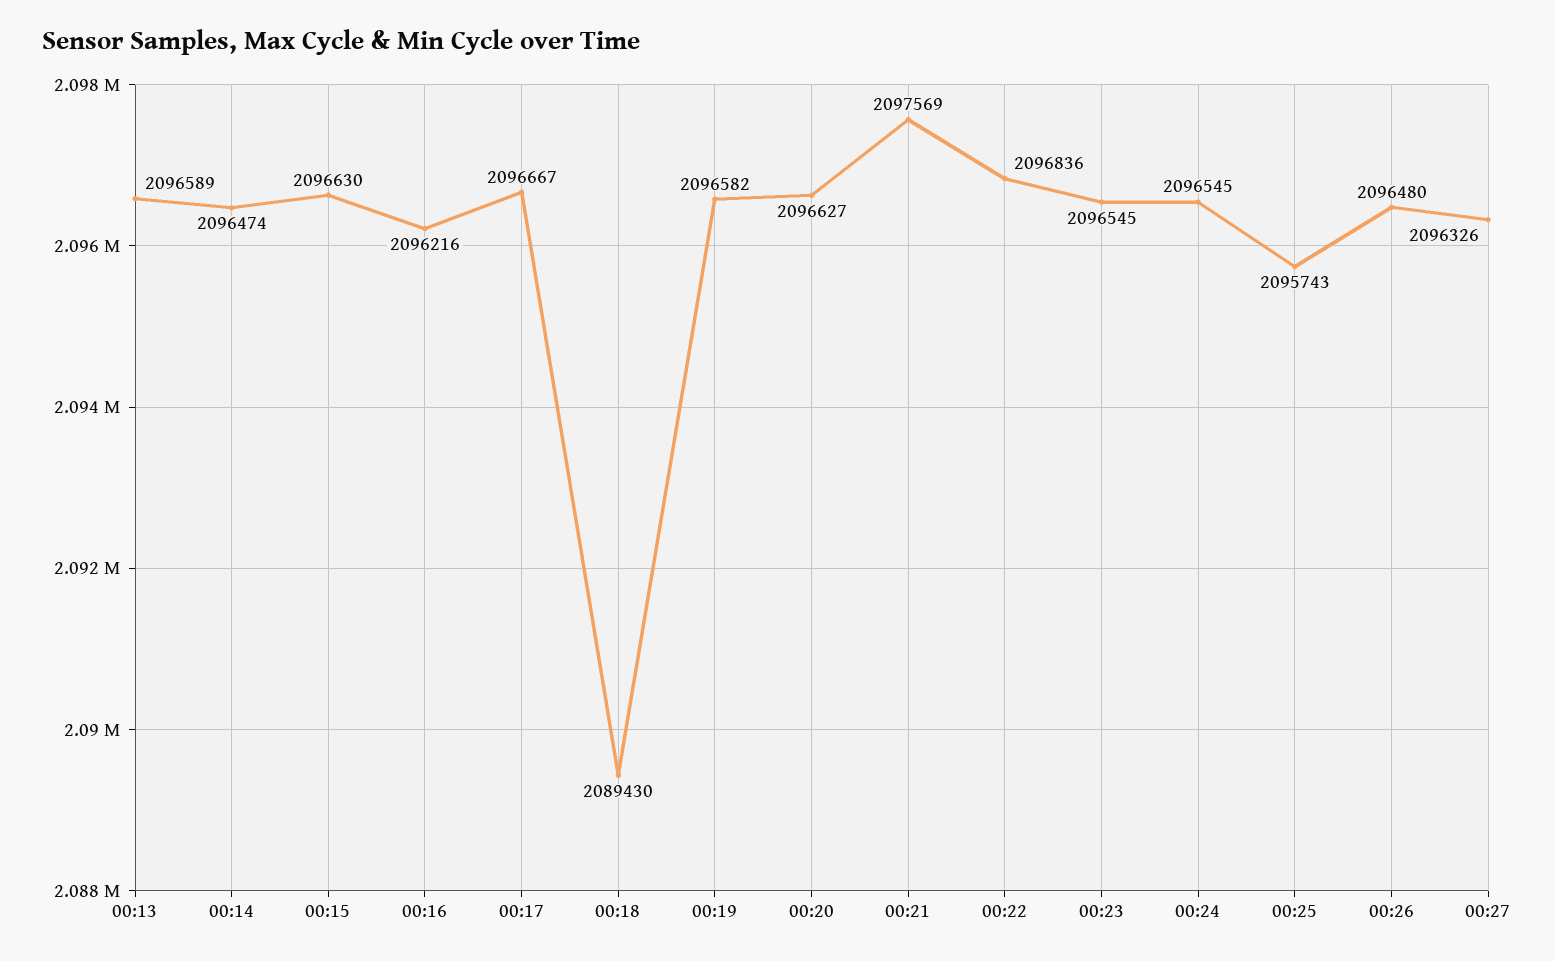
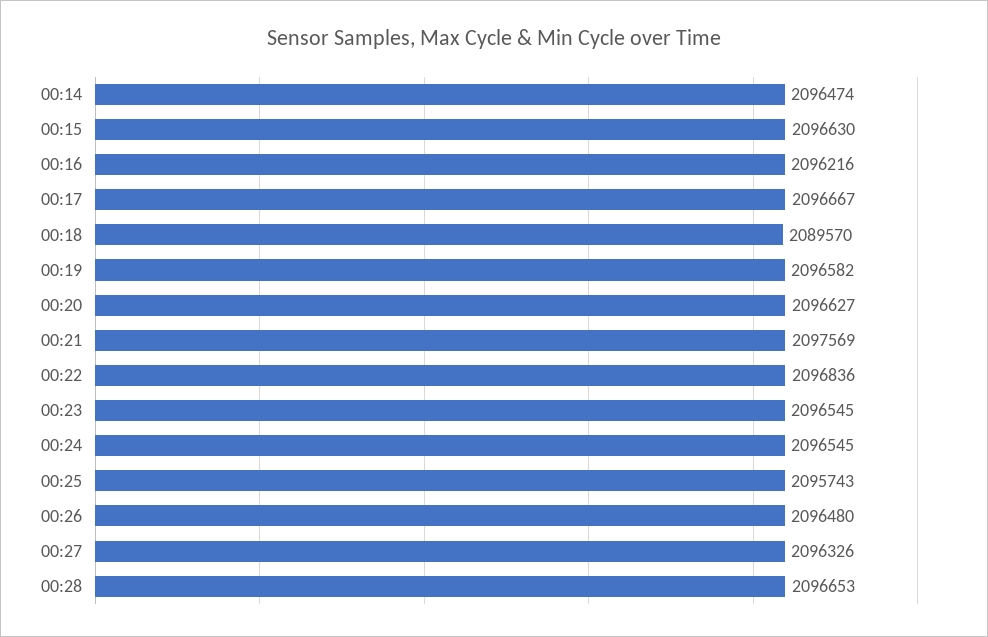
00:13: 2096589 -> none
00:18: 2089430 -> 2089570
00:28: none -> 2096653

